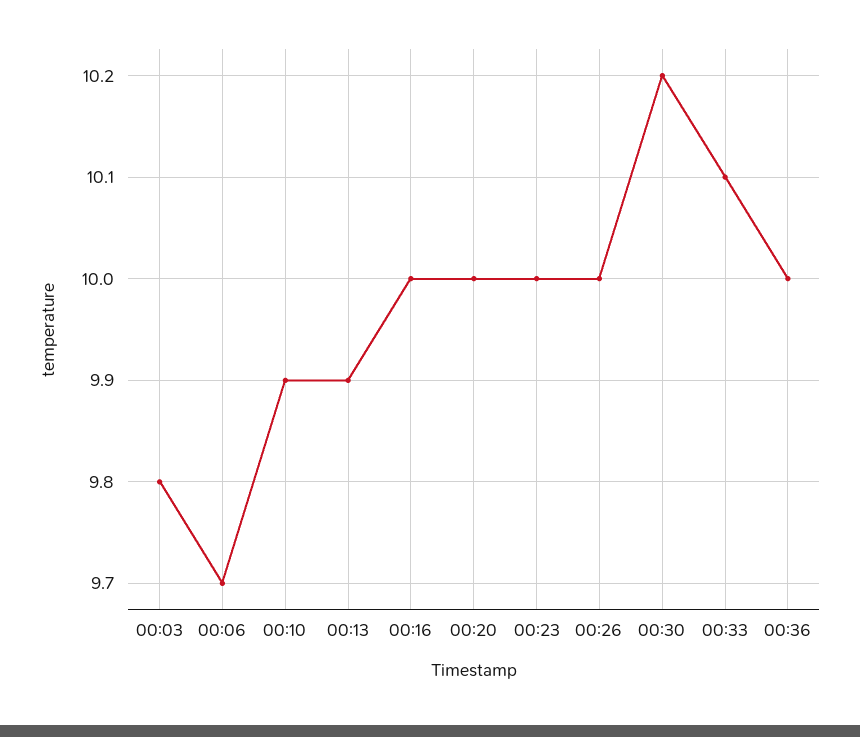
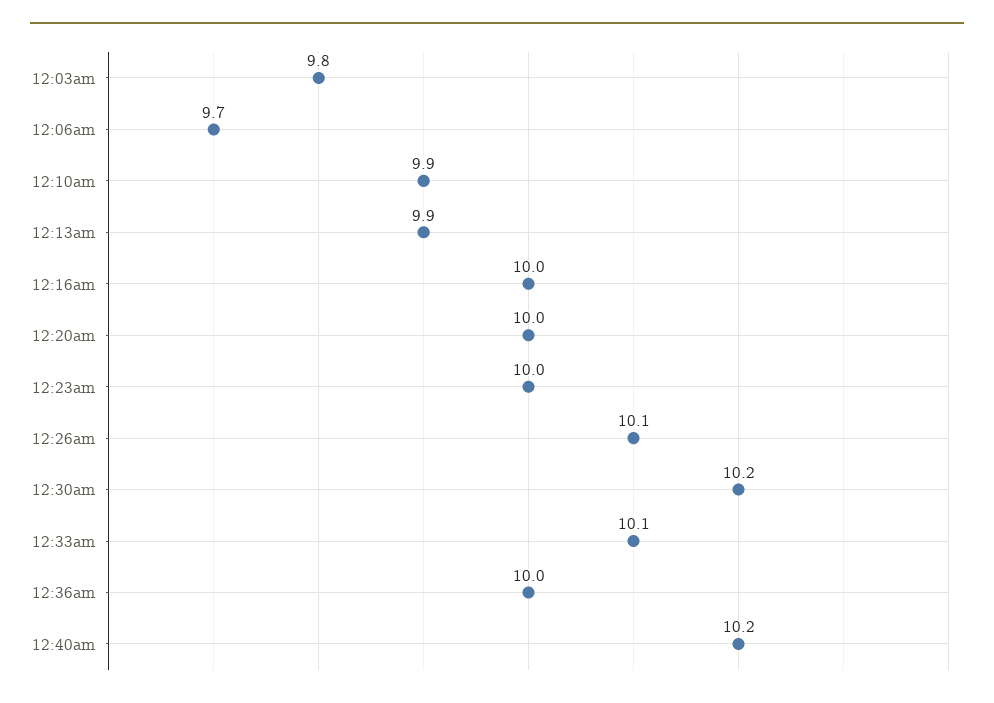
00:26: 10 -> 10.1
12:40am: none -> 10.2

